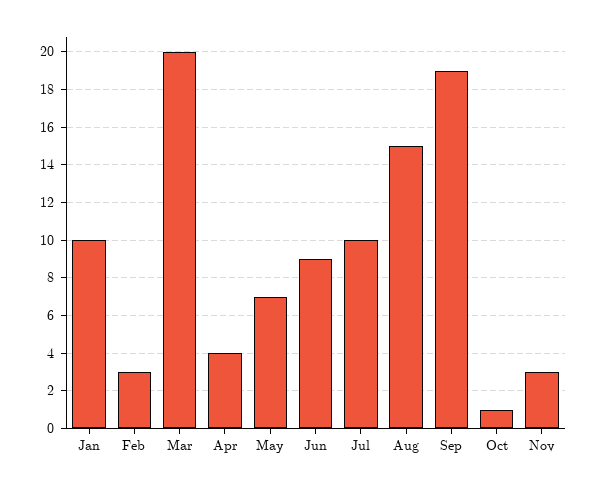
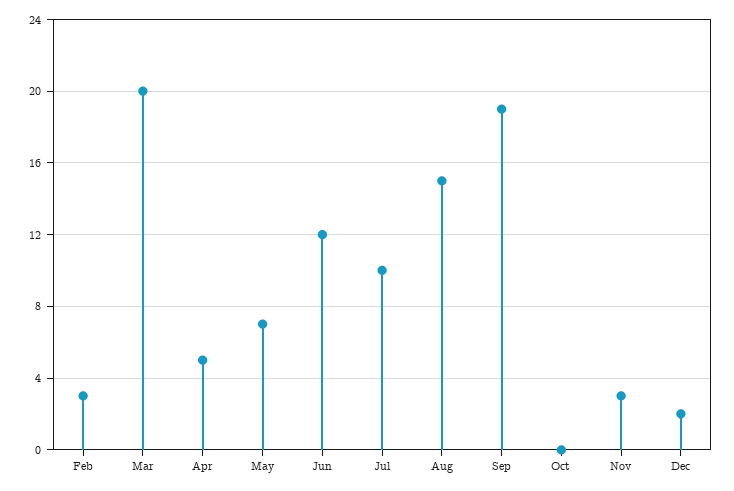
Jan: 10 -> none
Apr: 4 -> 5
Jun: 9 -> 12
Oct: 1 -> 0
Dec: none -> 2

